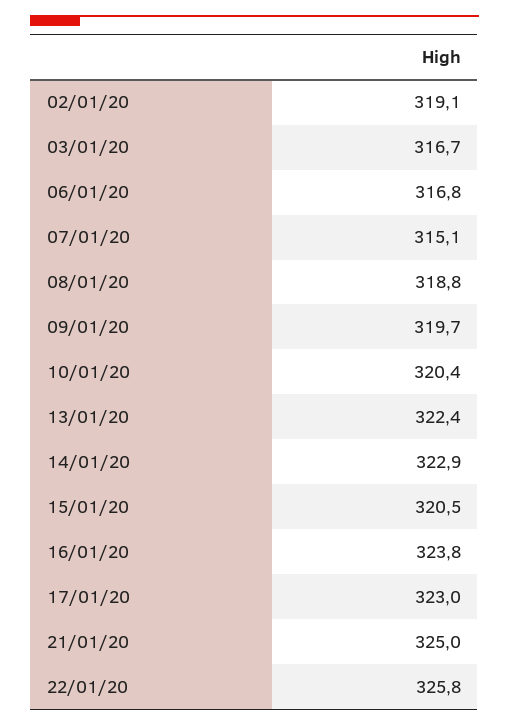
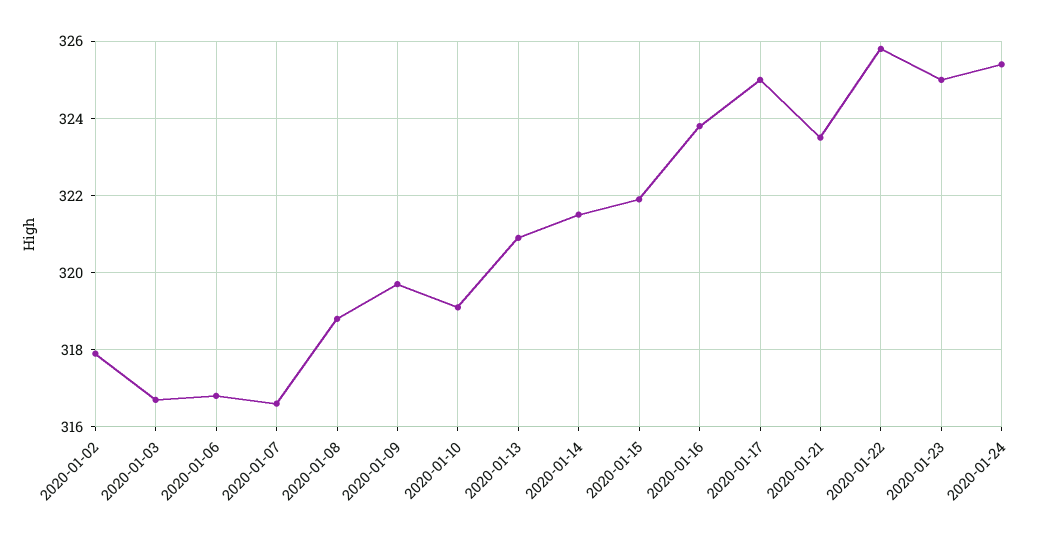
02/01/20: 319.1 -> 318
07/01/20: 315.1 -> 316.5
10/01/20: 320.4 -> 319
13/01/20: 322.4 -> 321
14/01/20: 322.9 -> 321.5
15/01/20: 320.5 -> 322
17/01/20: 323 -> 325
21/01/20: 325 -> 323.5
2020-01-23: none -> 325
2020-01-24: none -> 325.5

